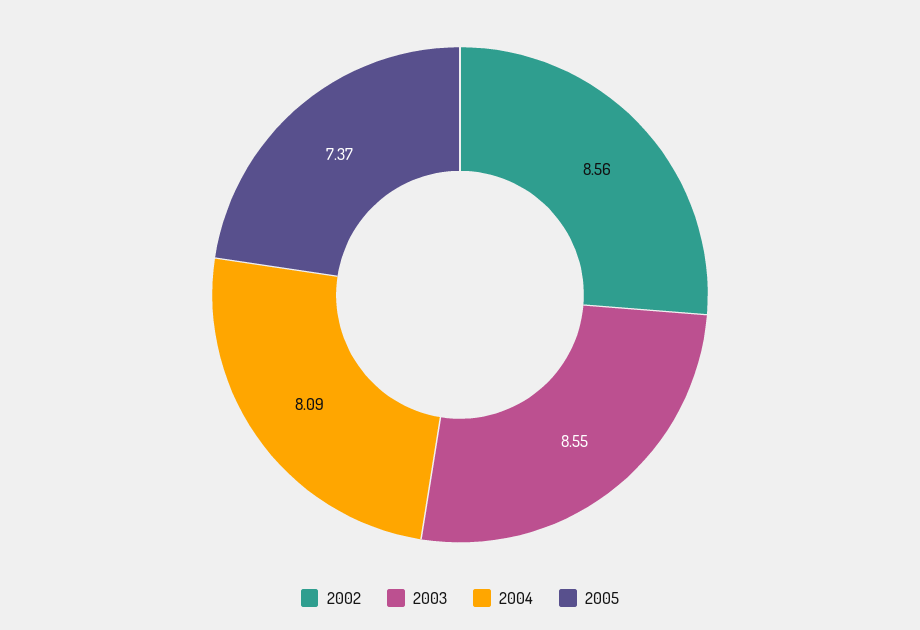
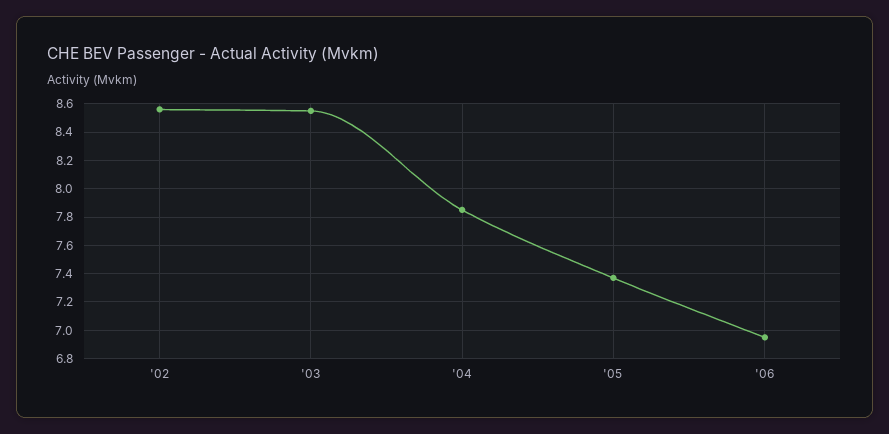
2004: 8.09 -> 7.85
'06: none -> 6.95

